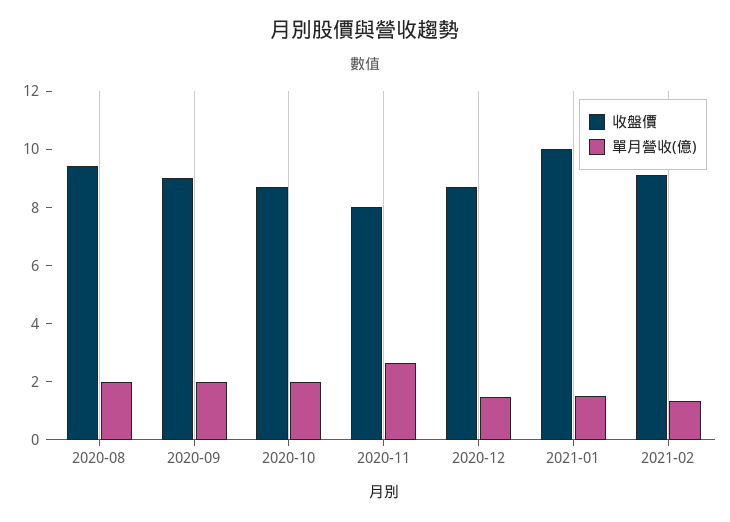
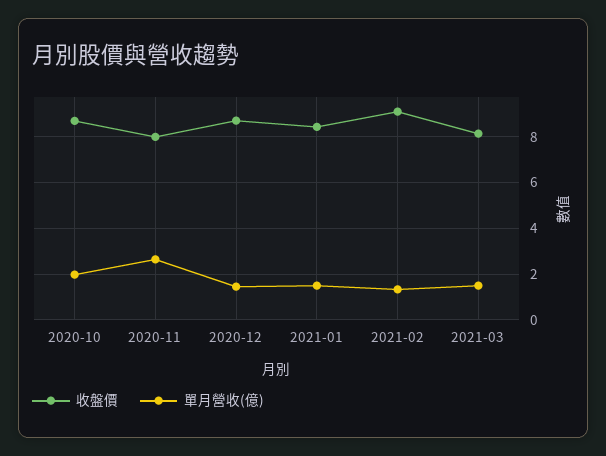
收盤價, 2020-08: 9.5 -> none
單月營收(億), 2020-08: 2 -> none
收盤價, 2020-09: 9 -> none
單月營收(億), 2020-09: 2 -> none
收盤價, 2021-01: 10 -> 8.5
收盤價, 2021-03: none -> 8
單月營收(億), 2021-03: none -> 1.5

